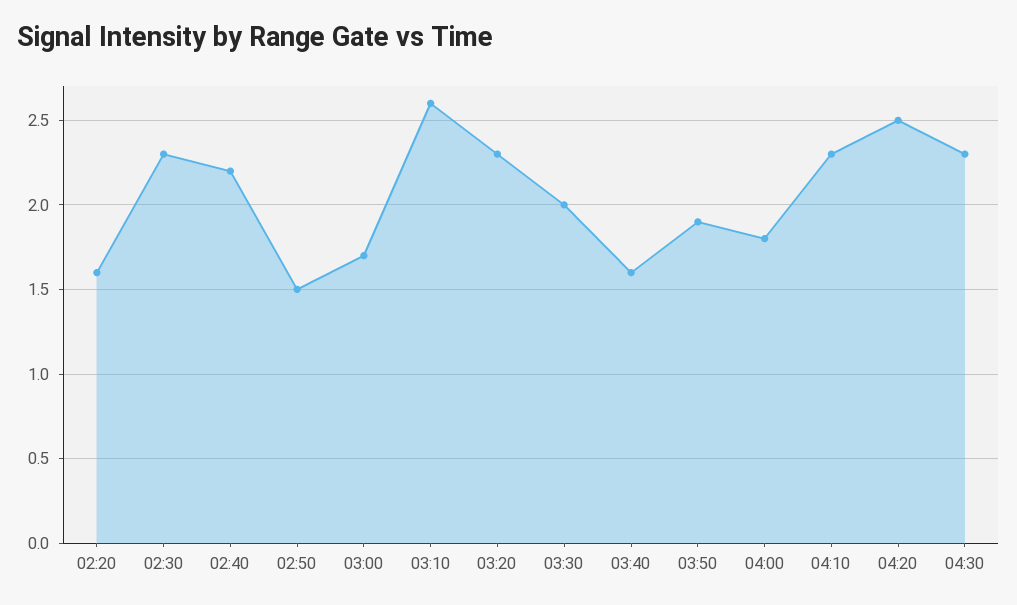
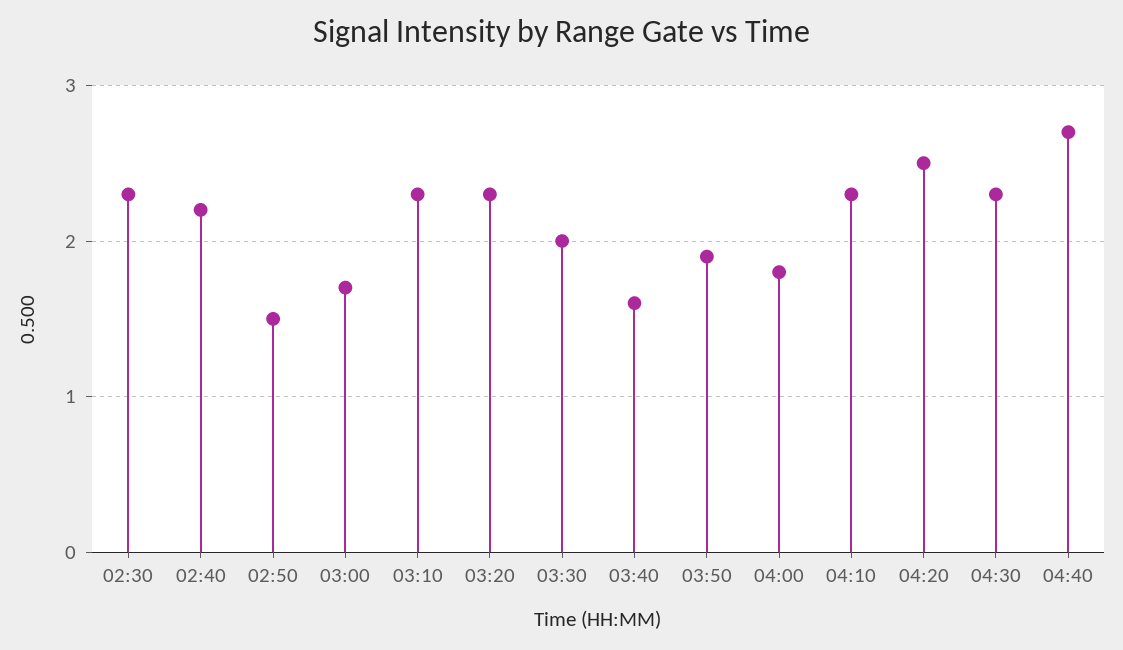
02:20: 1.6 -> none
03:10: 2.6 -> 2.3
04:40: none -> 2.7

